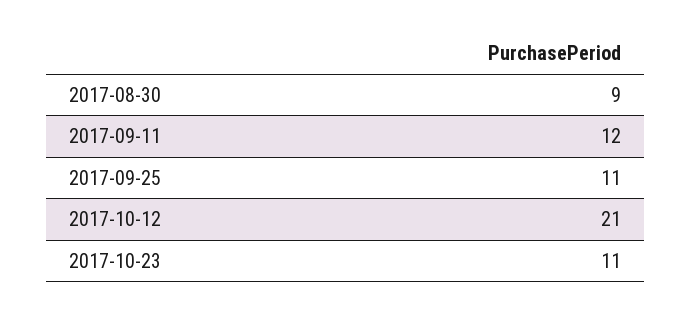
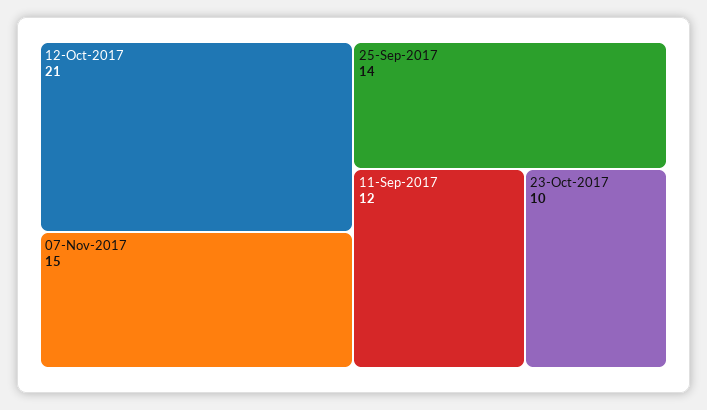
2017-08-30: 9 -> none
2017-09-25: 11 -> 14
2017-10-23: 11 -> 10
07-Nov-2017: none -> 15

